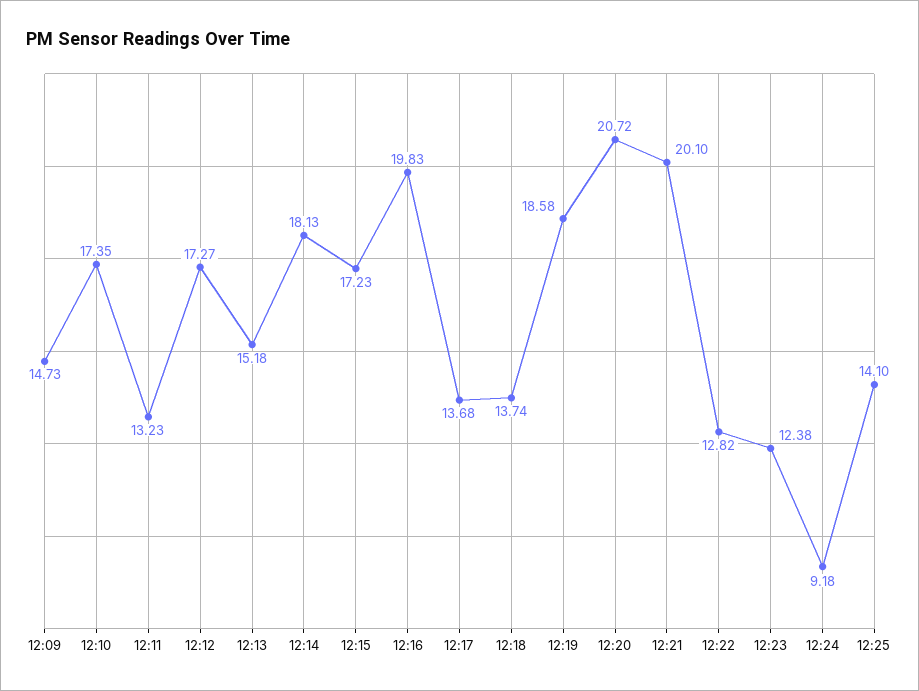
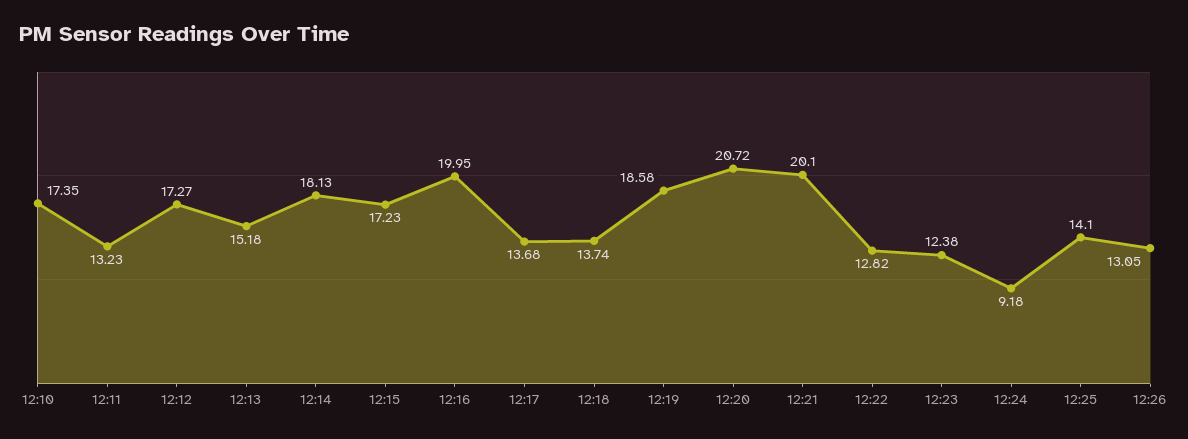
12:09: 14.73 -> none
12:16: 19.83 -> 19.95
12:26: none -> 13.05

